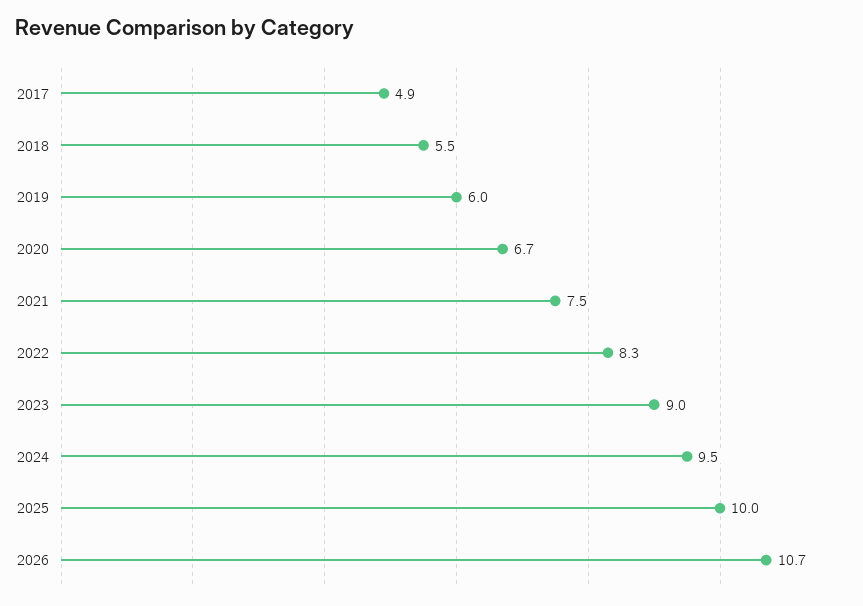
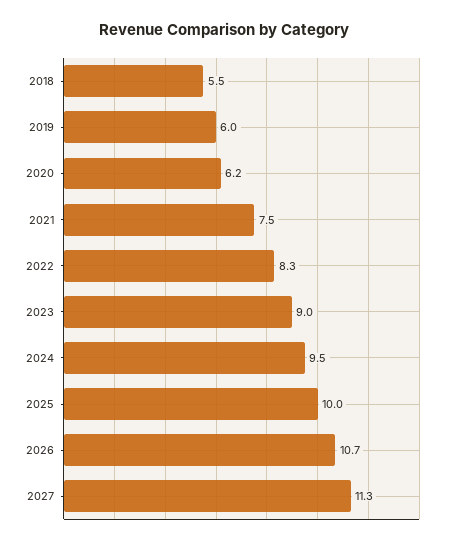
2017: 4.9 -> none
2020: 6.7 -> 6.2
2027: none -> 11.3

